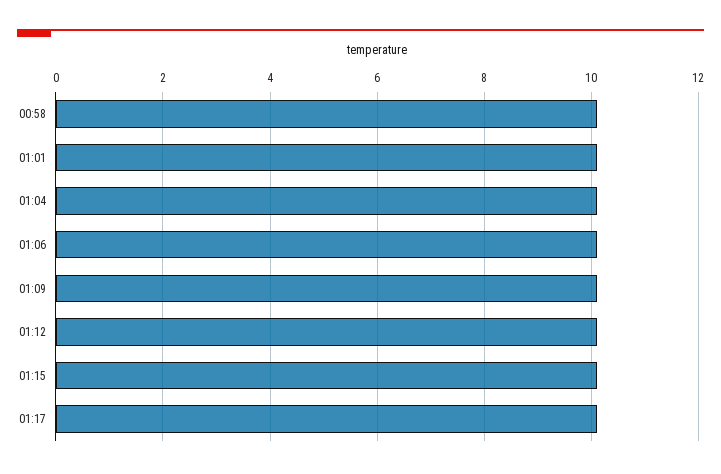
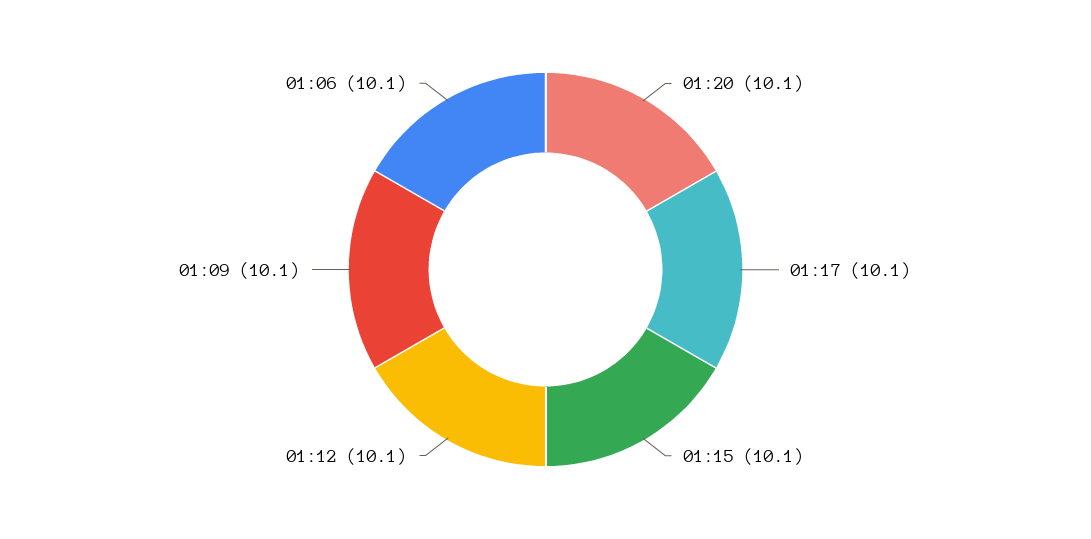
00:58: 10 -> none
01:01: 10 -> none
01:04: 10 -> none
01:20: none -> 10.1

